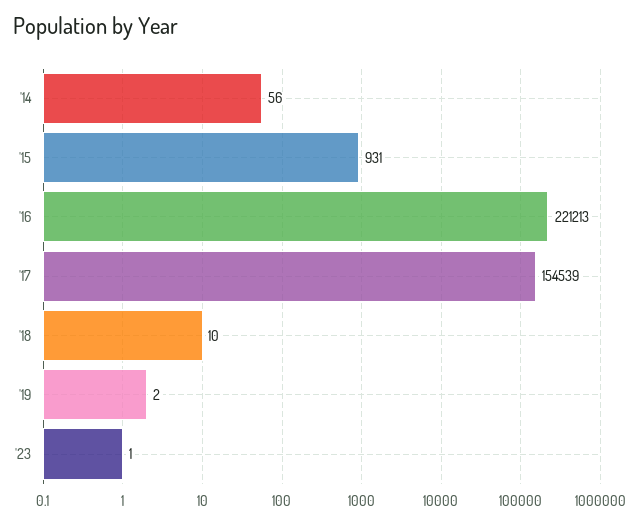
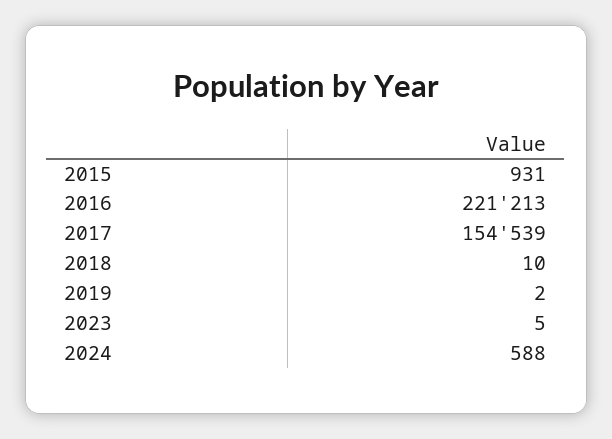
'14: 56 -> none
'23: 1 -> 5
2024: none -> 588

